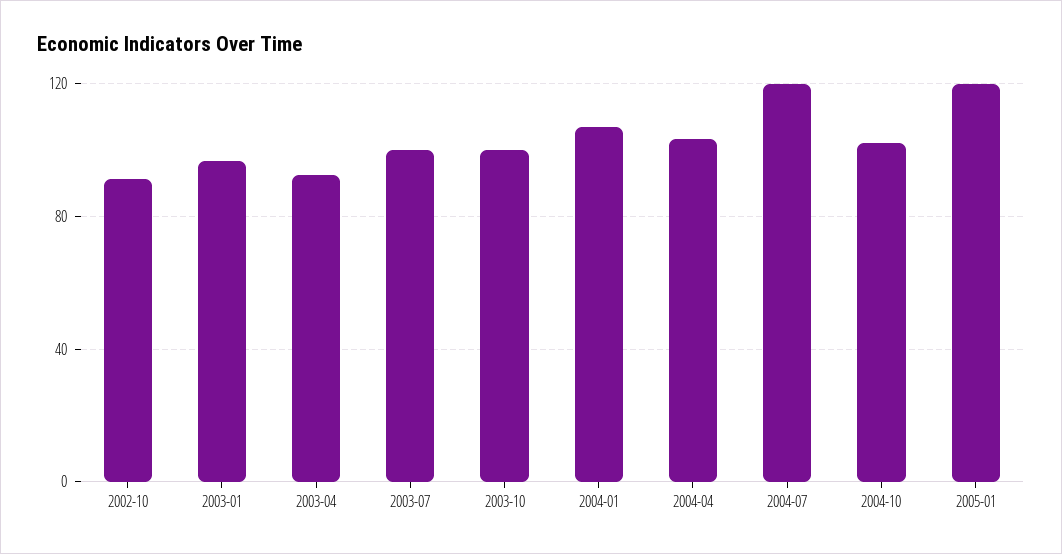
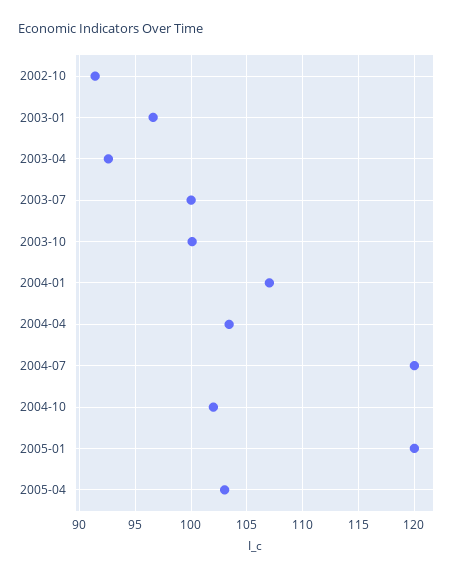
2005-04: none -> 103

